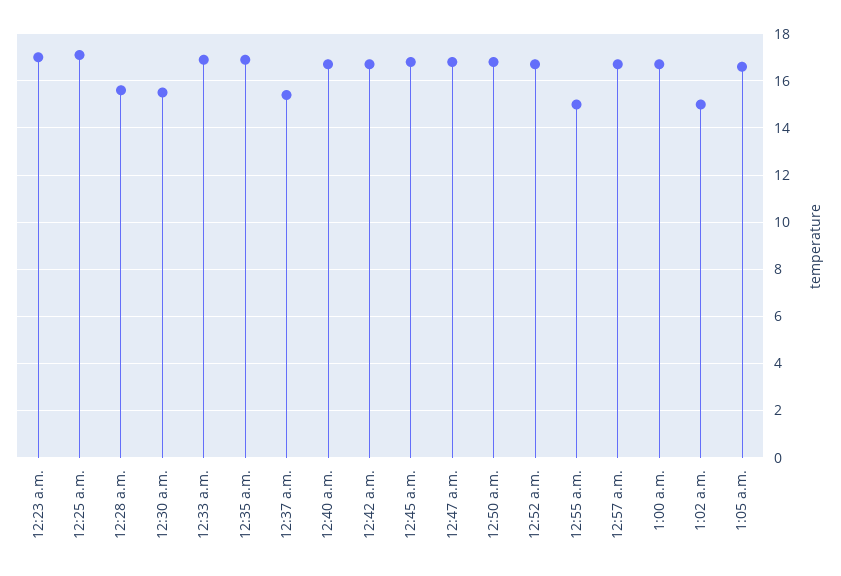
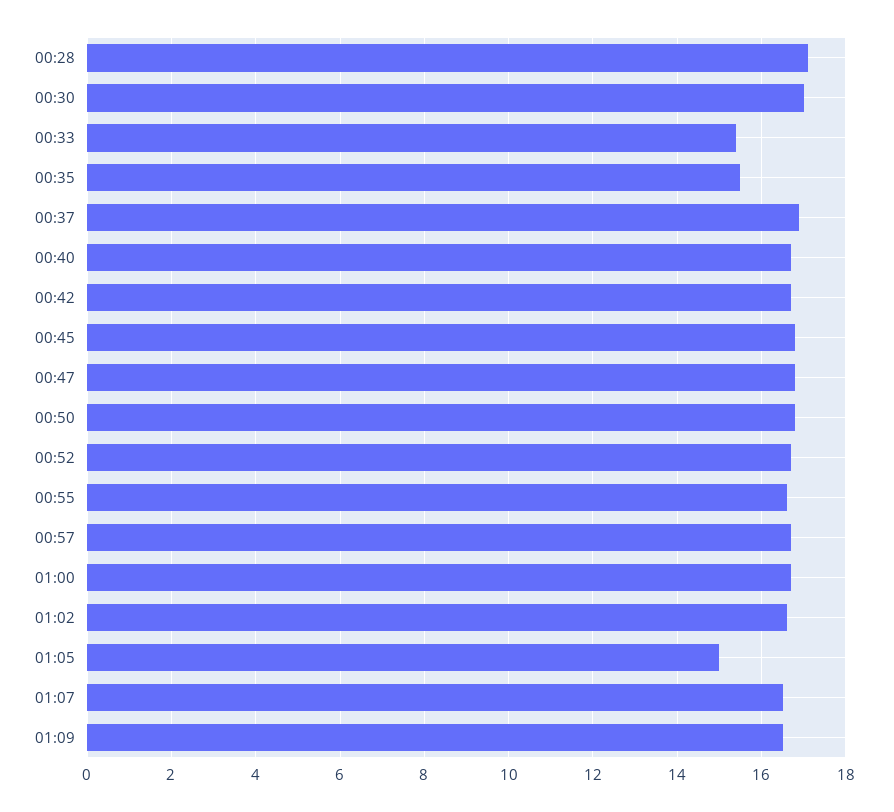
12:23 a.m.: 17 -> none
12:25 a.m.: 17 -> none
12:28 a.m.: 15.5 -> 17
12:30 a.m.: 15.5 -> 17
12:33 a.m.: 17 -> 15.5
12:35 a.m.: 17 -> 15.5
12:37 a.m.: 15.5 -> 17
12:55 a.m.: 15 -> 16.5
1:02 a.m.: 15 -> 16.5
1:05 a.m.: 16.5 -> 15
01:07: none -> 16.5
01:09: none -> 16.5

